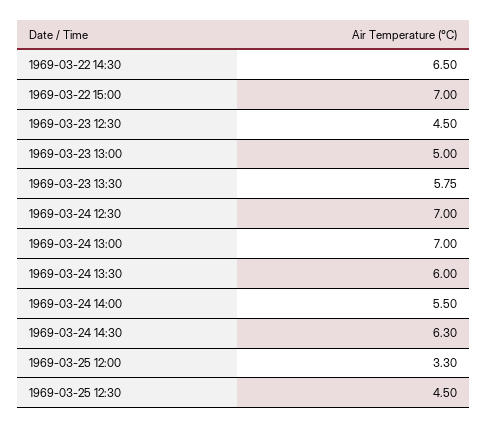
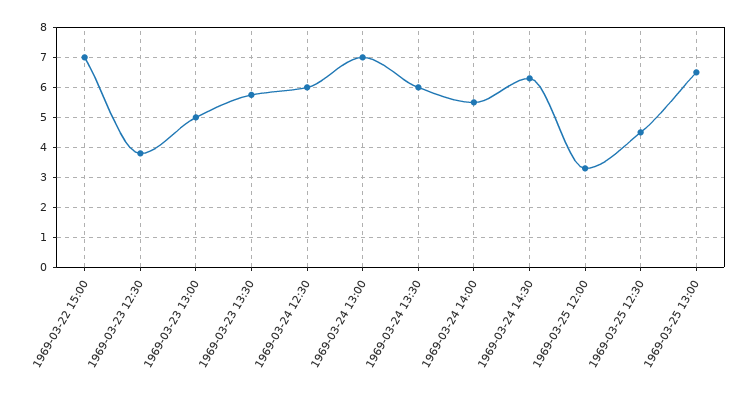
1969-03-22 14:30: 6.5 -> none
1969-03-23 12:30: 4.5 -> 3.75
1969-03-24 12:30: 7 -> 6
1969-03-25 13:00: none -> 6.5

